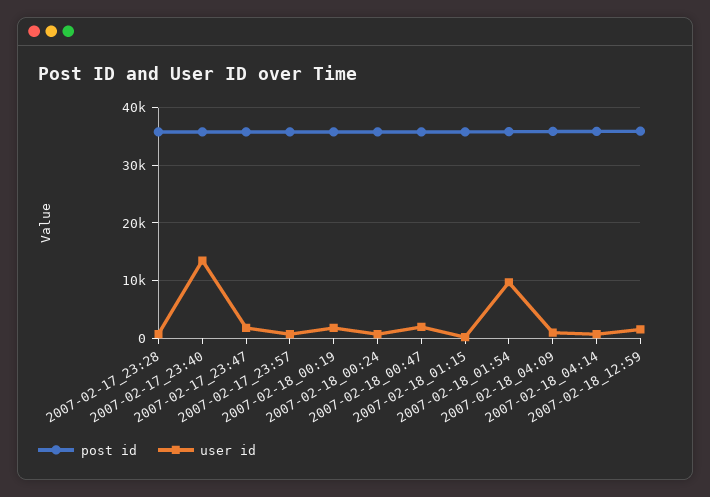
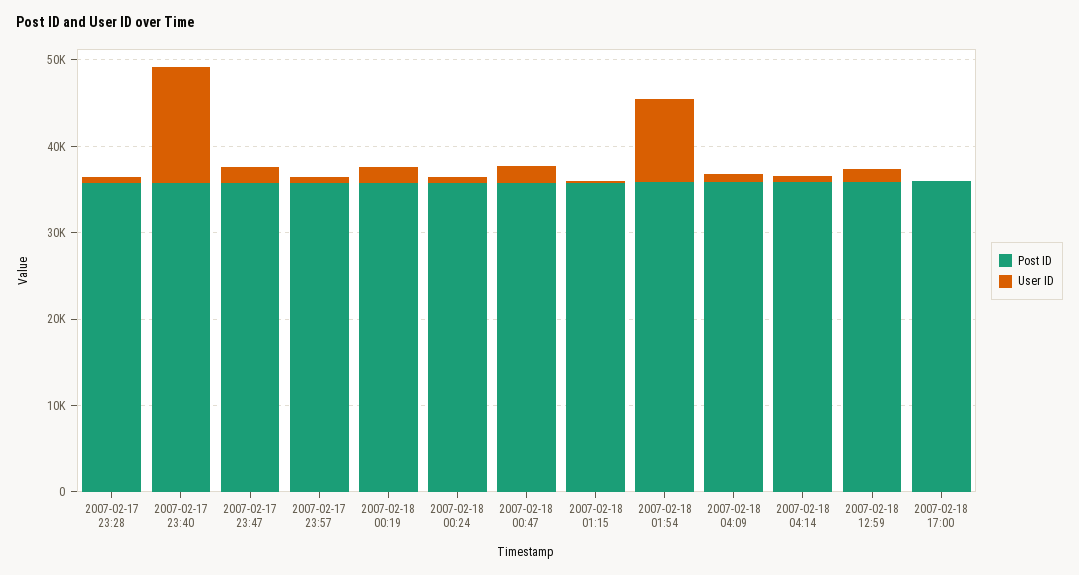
post id, 2007-02-18 17:00: none -> 36000
user id, 2007-02-18 17:00: none -> 0

